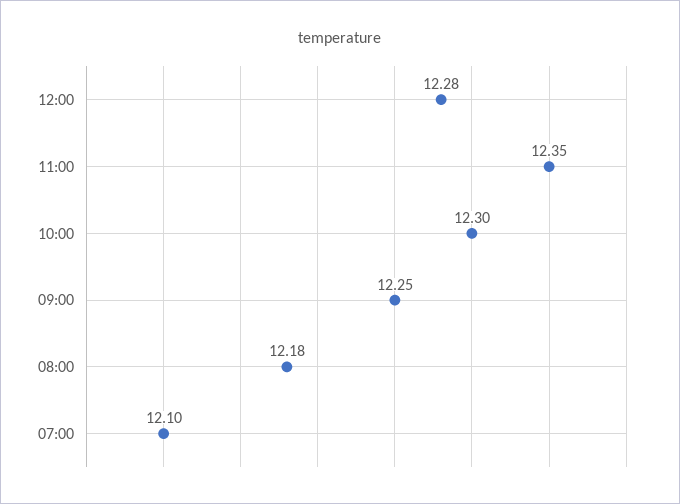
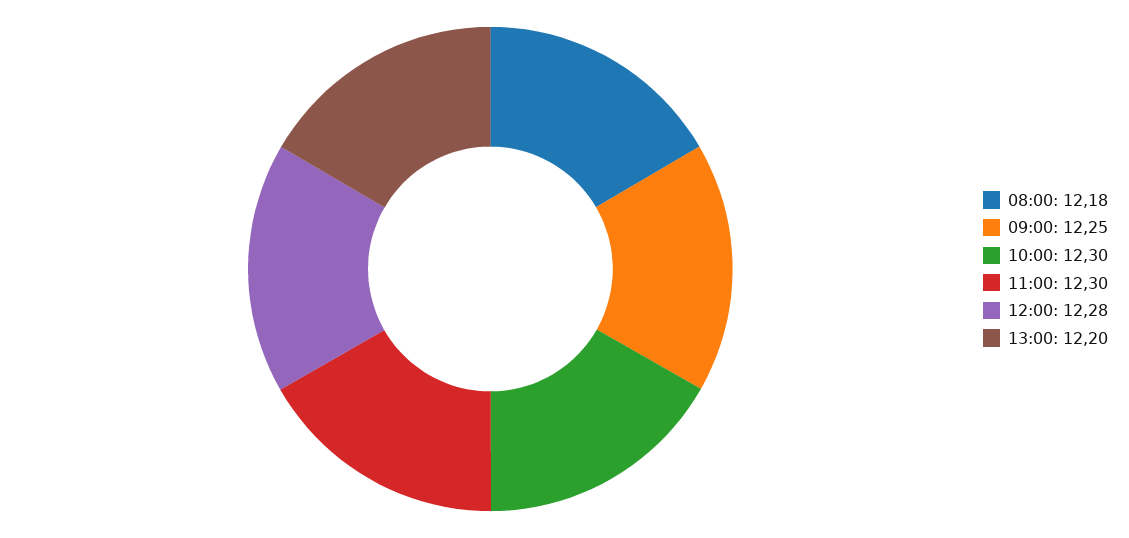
11:00: 12.35 -> 12.3
07:00: 12.1 -> none
13:00: none -> 12.2

